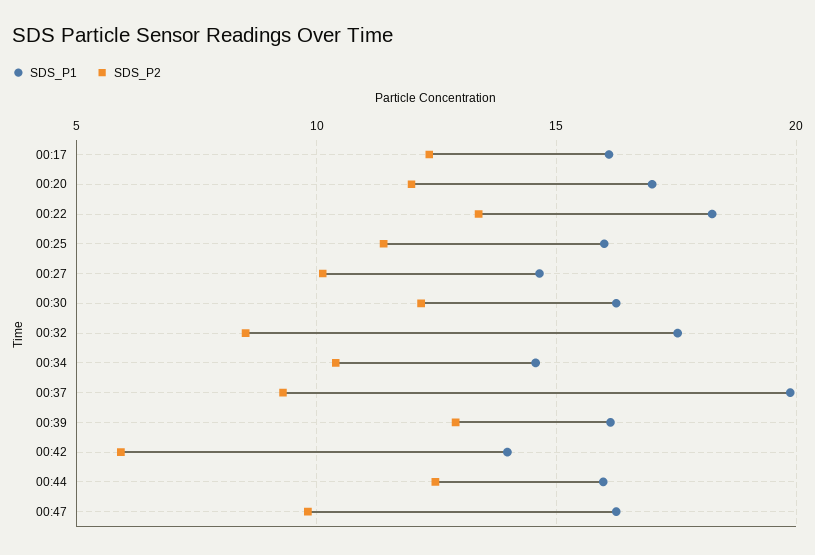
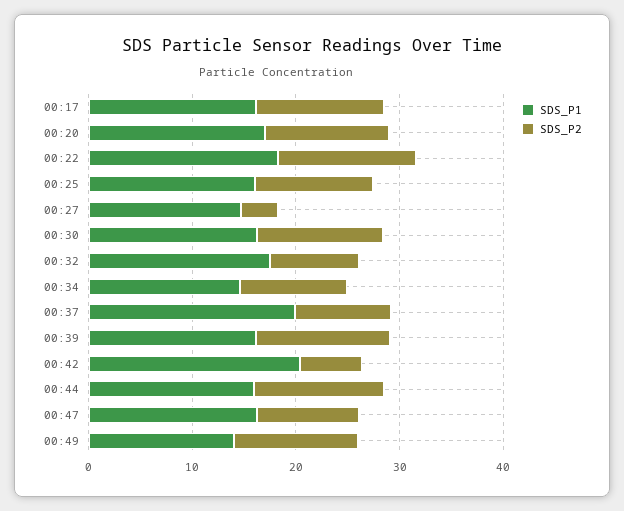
SDS_P2, 00:27: 10 -> 4
SDS_P1, 00:42: 14 -> 20
SDS_P1, 00:49: none -> 14
SDS_P2, 00:49: none -> 12

